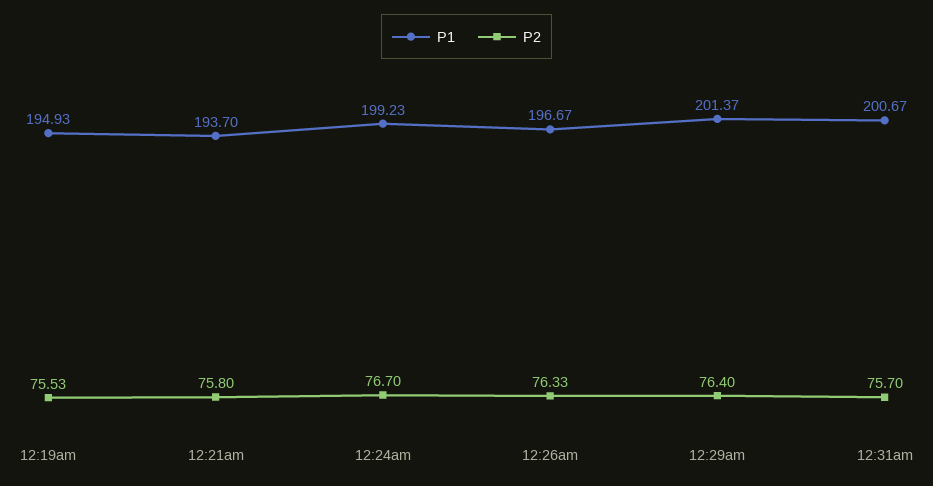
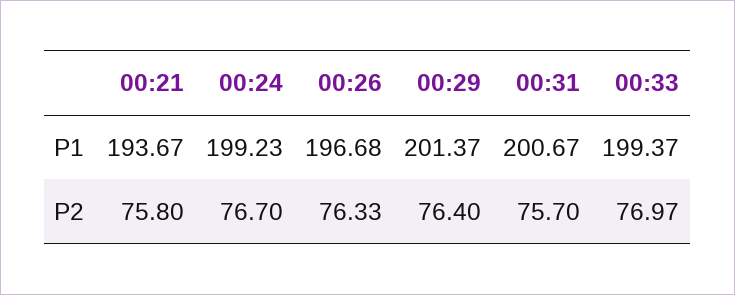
P1, 12:19am: 194.93 -> none
P2, 12:19am: 75.53 -> none
P1, 12:21am: 193.7 -> 193.67
P1, 12:26am: 196.67 -> 196.68
P1, 00:33: none -> 199.37
P2, 00:33: none -> 76.97

